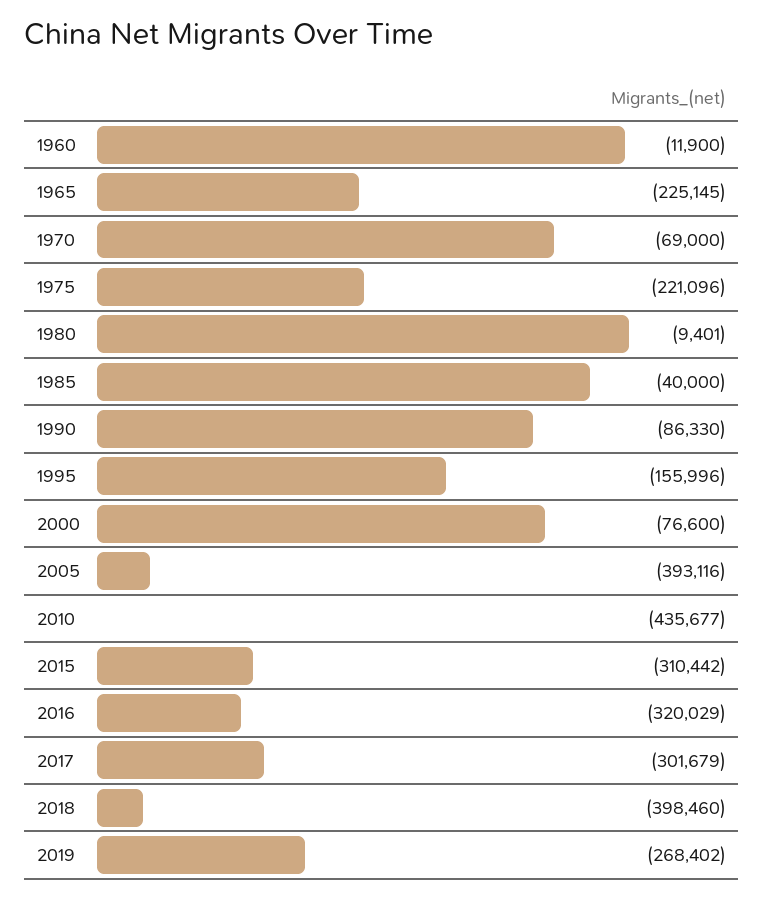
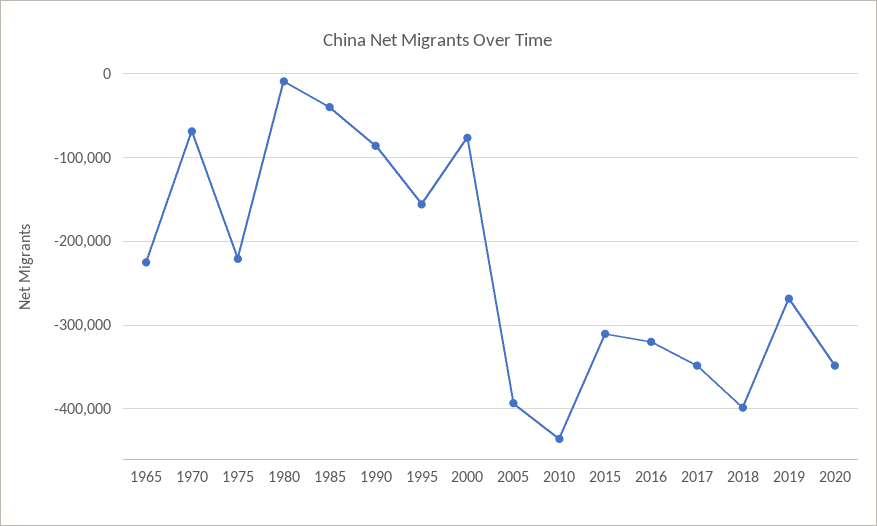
1960: -11900 -> none
2017: -301679 -> -350000
2020: none -> -350000

